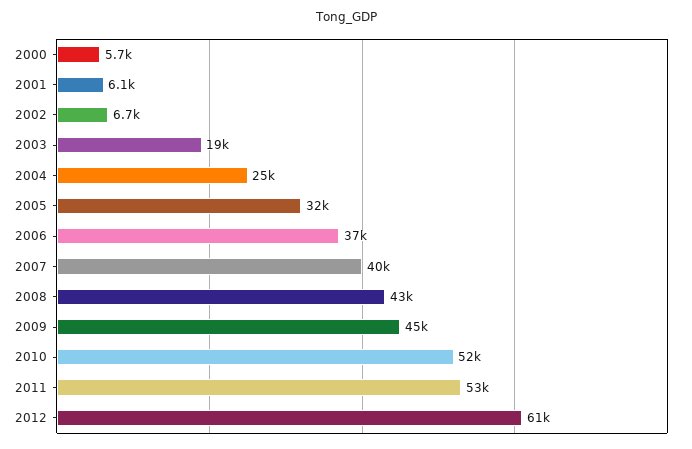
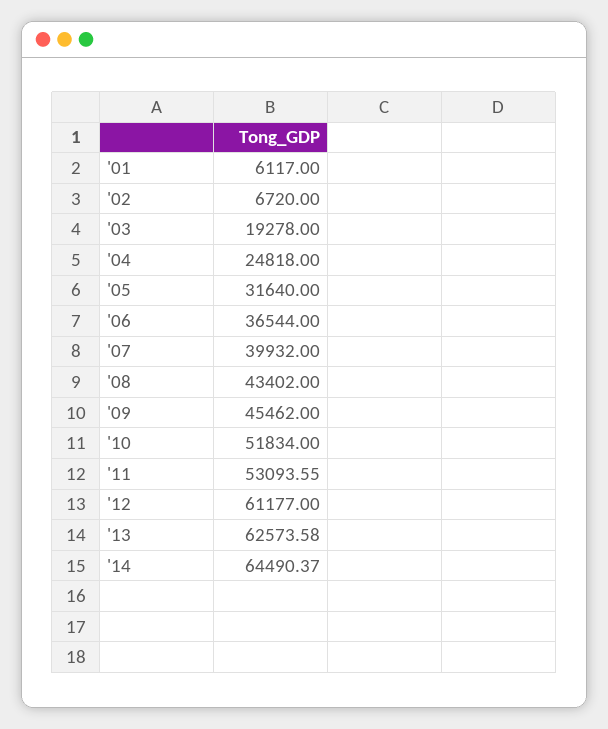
2000: 5700 -> none
'13: none -> 62573.58
'14: none -> 64490.37

